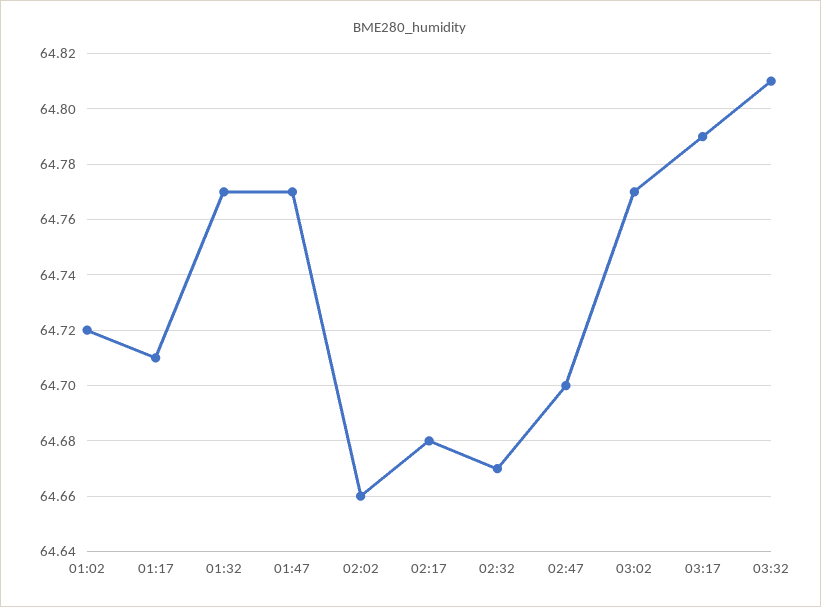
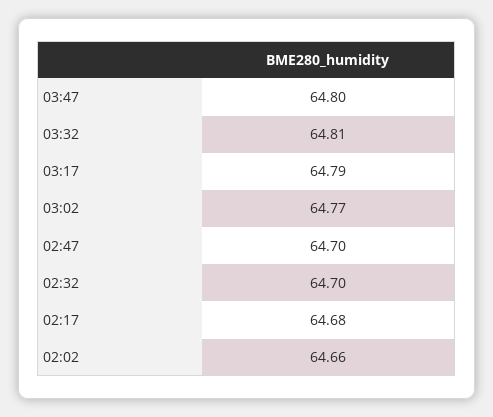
01:02: 64.72 -> none
01:17: 64.71 -> none
01:32: 64.77 -> none
01:47: 64.77 -> none
02:32: 64.67 -> 64.7
03:47: none -> 64.8

